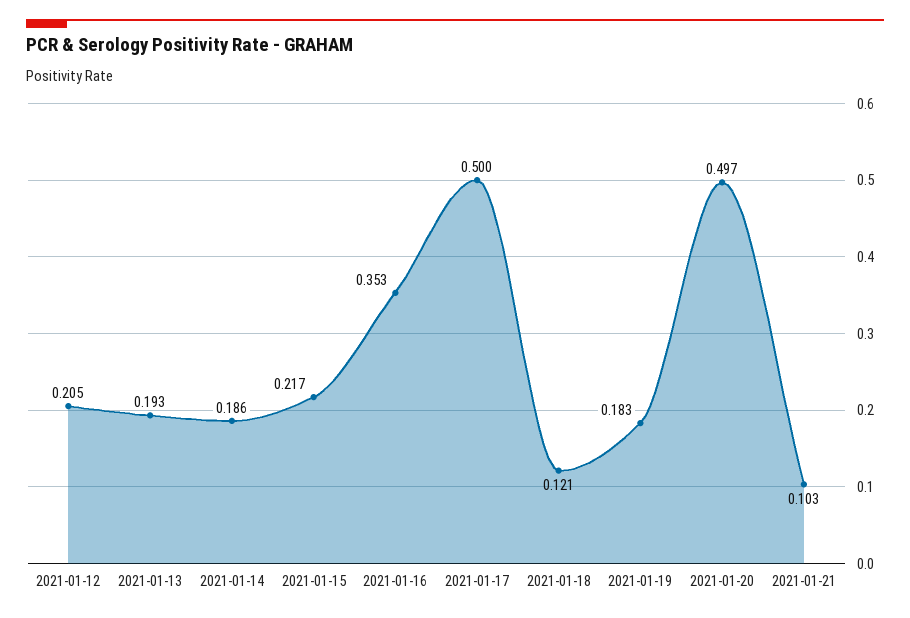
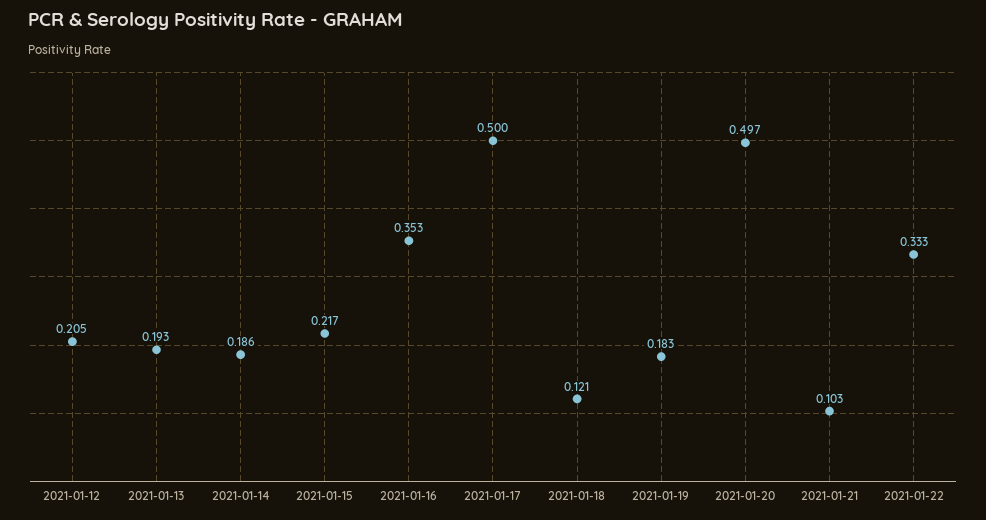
2021-01-22: none -> 0.333

